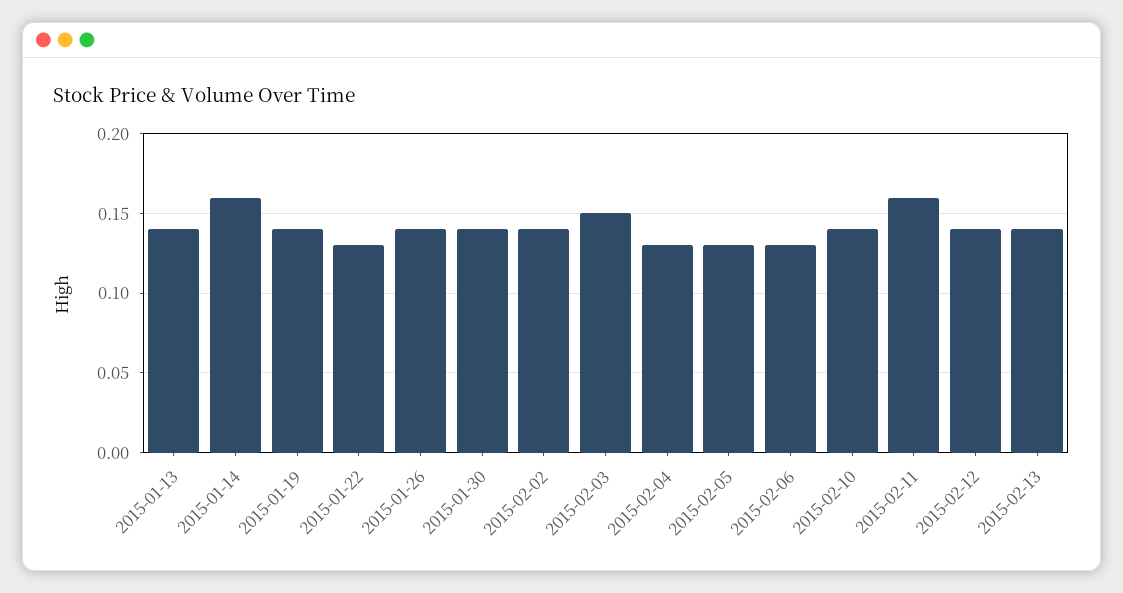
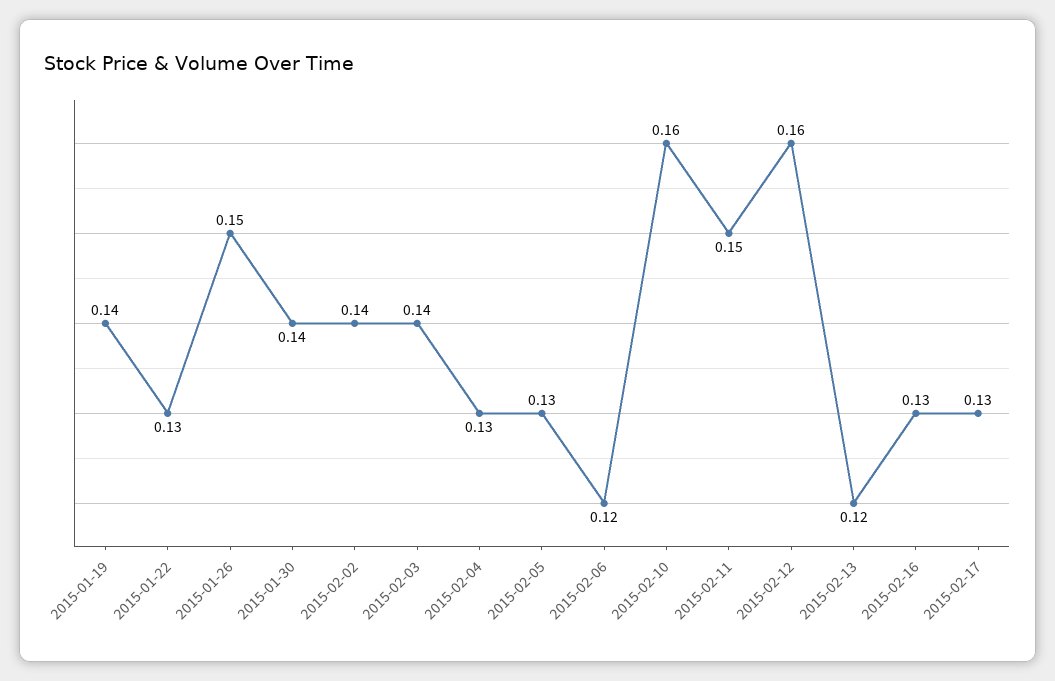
2015-01-13: 0.14 -> none
2015-01-14: 0.16 -> none
2015-01-26: 0.14 -> 0.15
2015-02-03: 0.15 -> 0.14
2015-02-06: 0.13 -> 0.12
2015-02-10: 0.14 -> 0.16
2015-02-11: 0.16 -> 0.15
2015-02-12: 0.14 -> 0.16
2015-02-13: 0.14 -> 0.12
2015-02-16: none -> 0.13
2015-02-17: none -> 0.13

